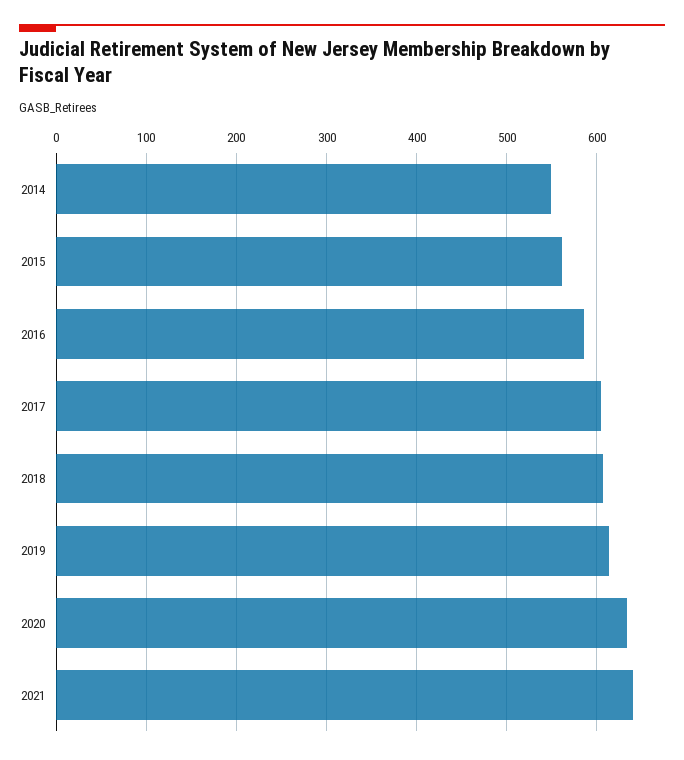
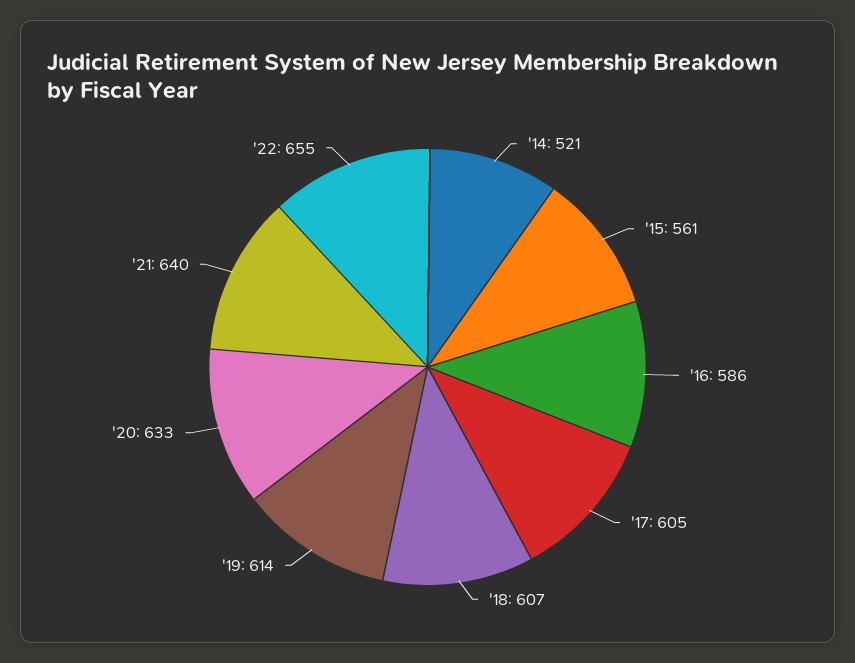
2014: 550 -> 521
'22: none -> 655

